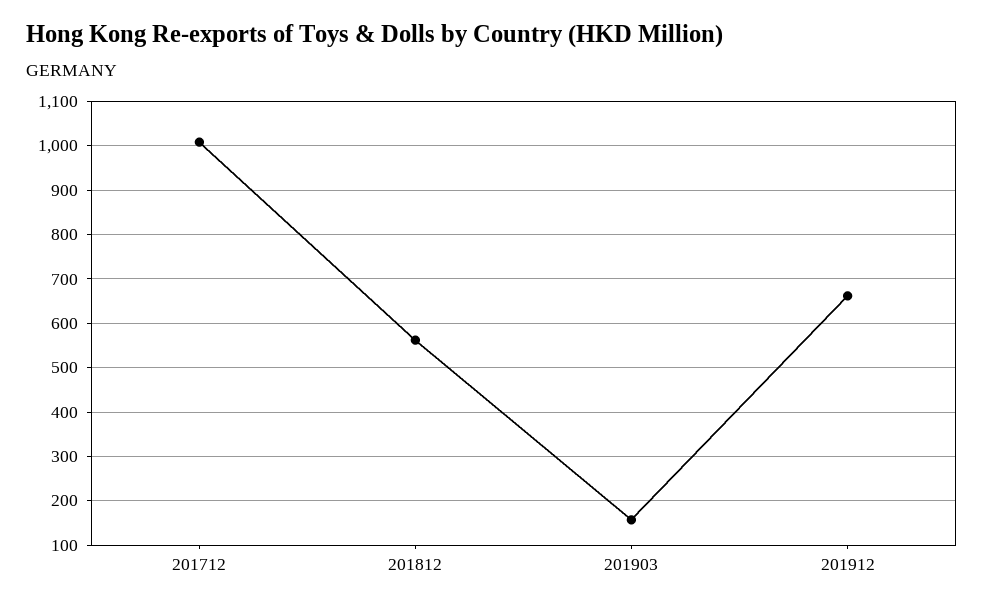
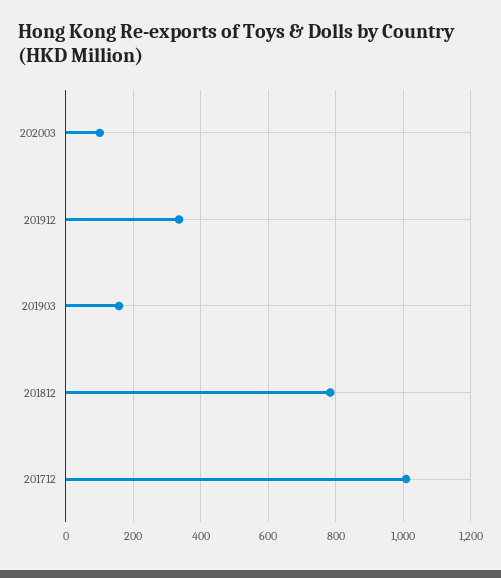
201812: 560 -> 780
201912: 660 -> 340
202003: none -> 100

